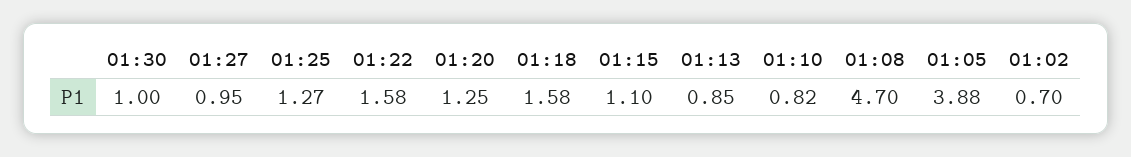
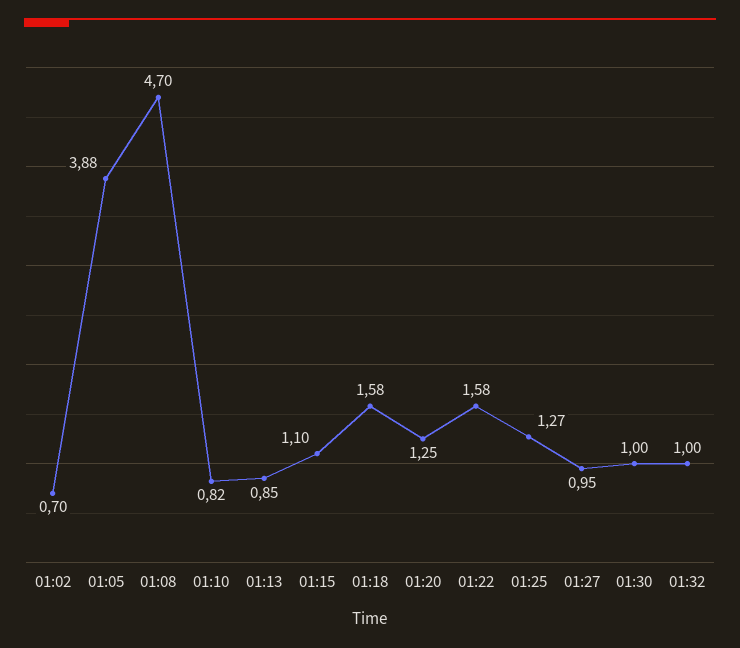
01:32: none -> 1

